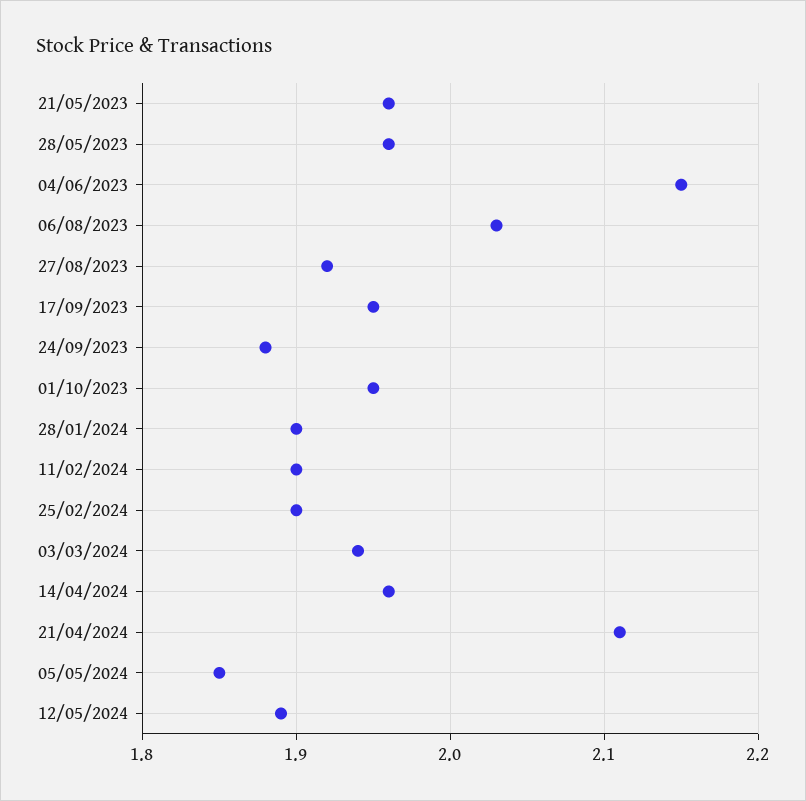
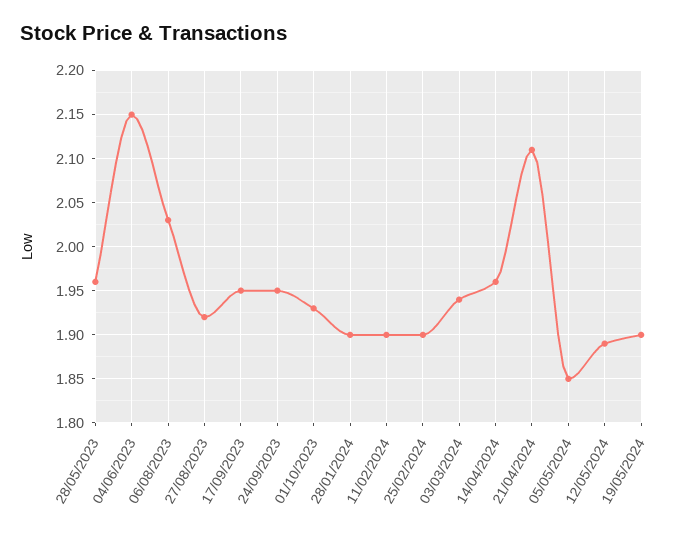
21/05/2023: 1.96 -> none
24/09/2023: 1.88 -> 1.95
01/10/2023: 1.95 -> 1.93
19/05/2024: none -> 1.9

